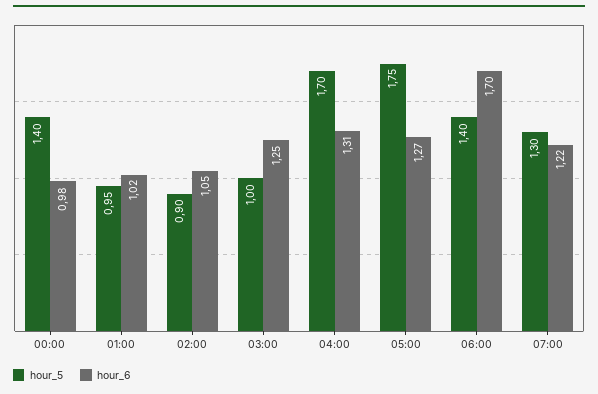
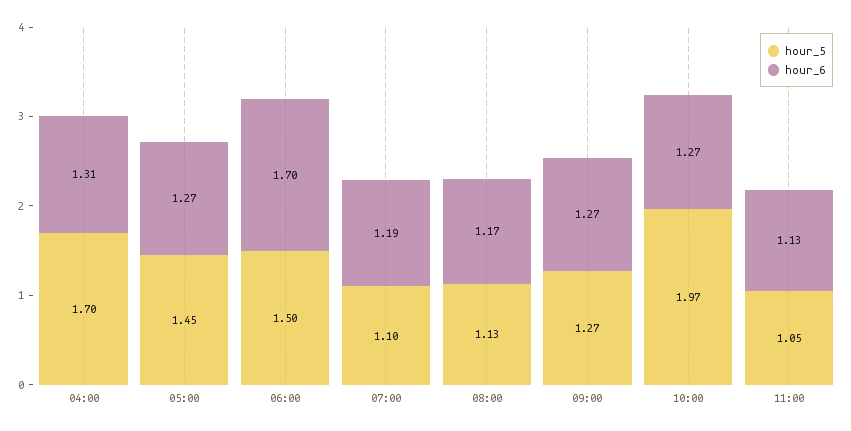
hour_5, 00:00: 1.4 -> none
hour_6, 00:00: 0.98 -> none
hour_5, 01:00: 0.95 -> none
hour_6, 01:00: 1.02 -> none
hour_5, 02:00: 0.9 -> none
hour_6, 02:00: 1.05 -> none
hour_5, 03:00: 1 -> none
hour_6, 03:00: 1.25 -> none
hour_5, 05:00: 1.75 -> 1.45
hour_5, 06:00: 1.4 -> 1.5
hour_5, 07:00: 1.3 -> 1.1
hour_6, 07:00: 1.22 -> 1.19
hour_5, 08:00: none -> 1.13
hour_6, 08:00: none -> 1.17
hour_5, 09:00: none -> 1.27
hour_6, 09:00: none -> 1.27
hour_5, 10:00: none -> 1.97
hour_6, 10:00: none -> 1.27
hour_5, 11:00: none -> 1.05
hour_6, 11:00: none -> 1.13

